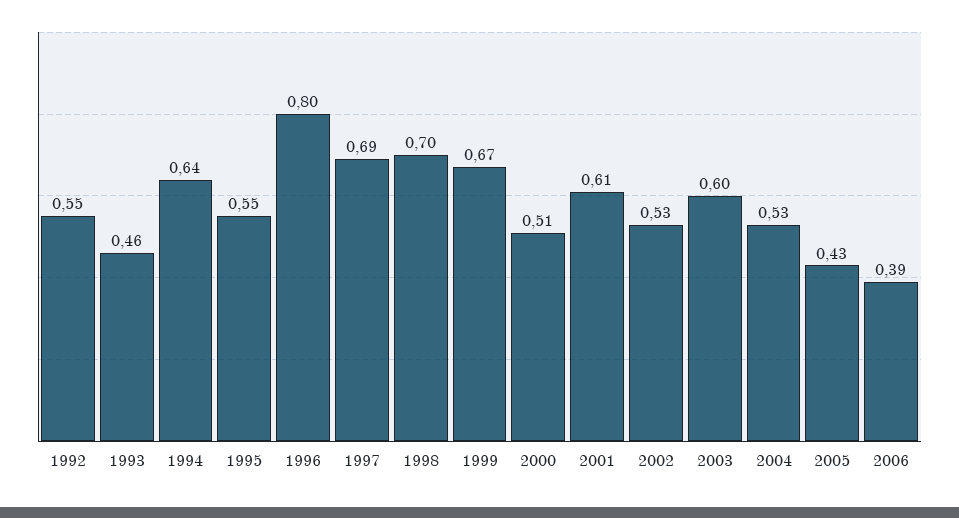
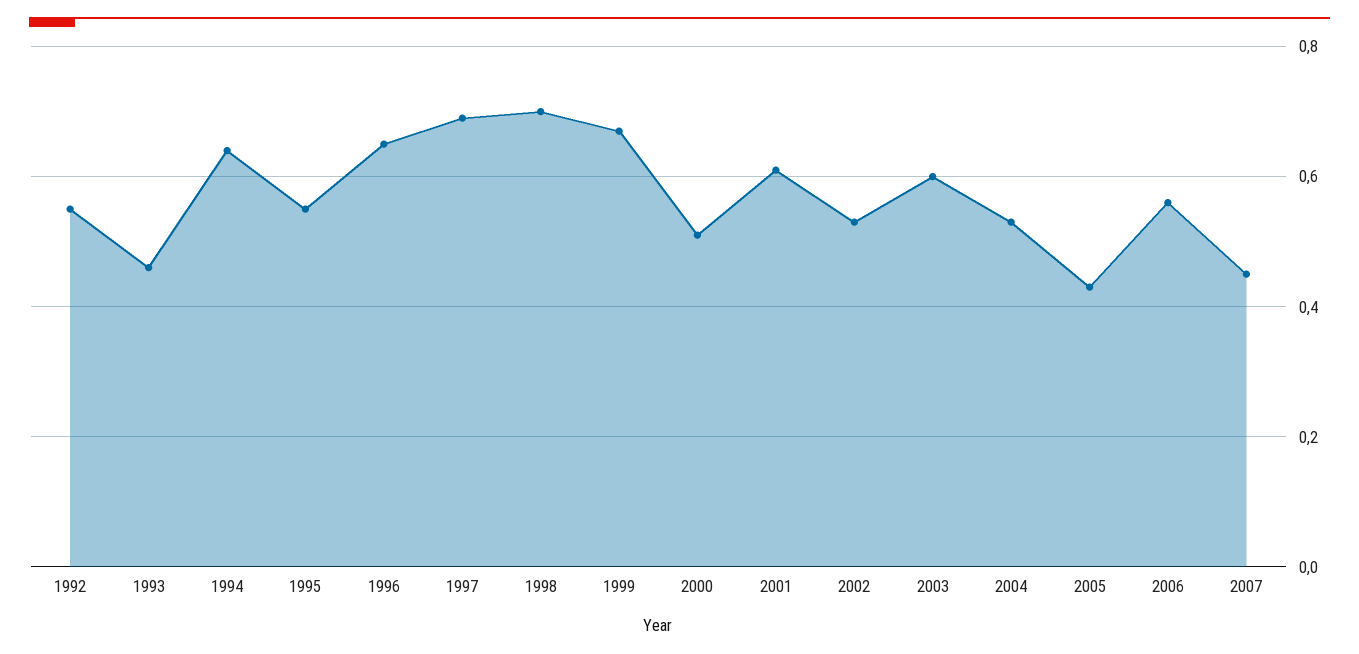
1996: 0.8 -> 0.65
2006: 0.39 -> 0.55
2007: none -> 0.45

